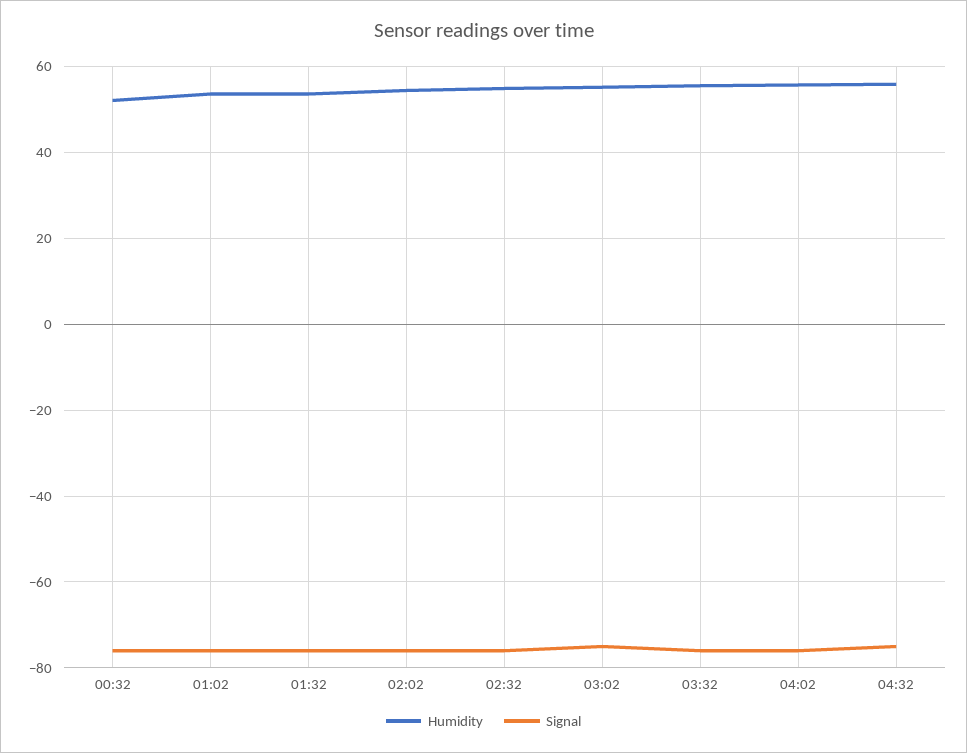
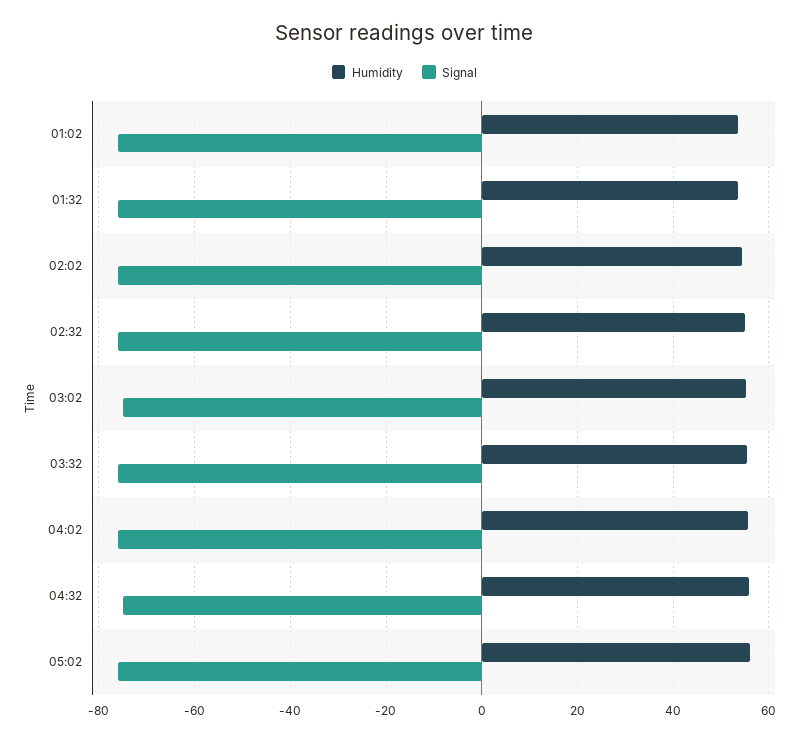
Humidity, 00:32: 52 -> none
Signal, 00:32: -76 -> none
Humidity, 05:02: none -> 56
Signal, 05:02: none -> -76

